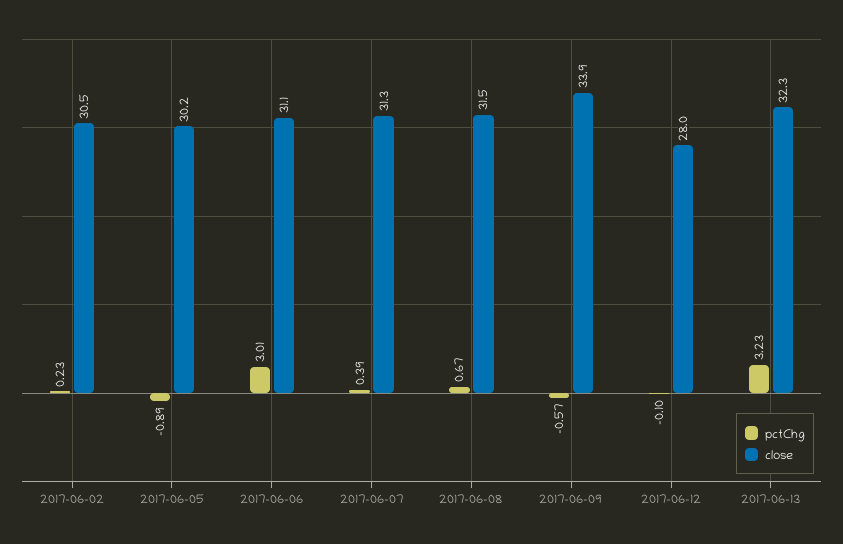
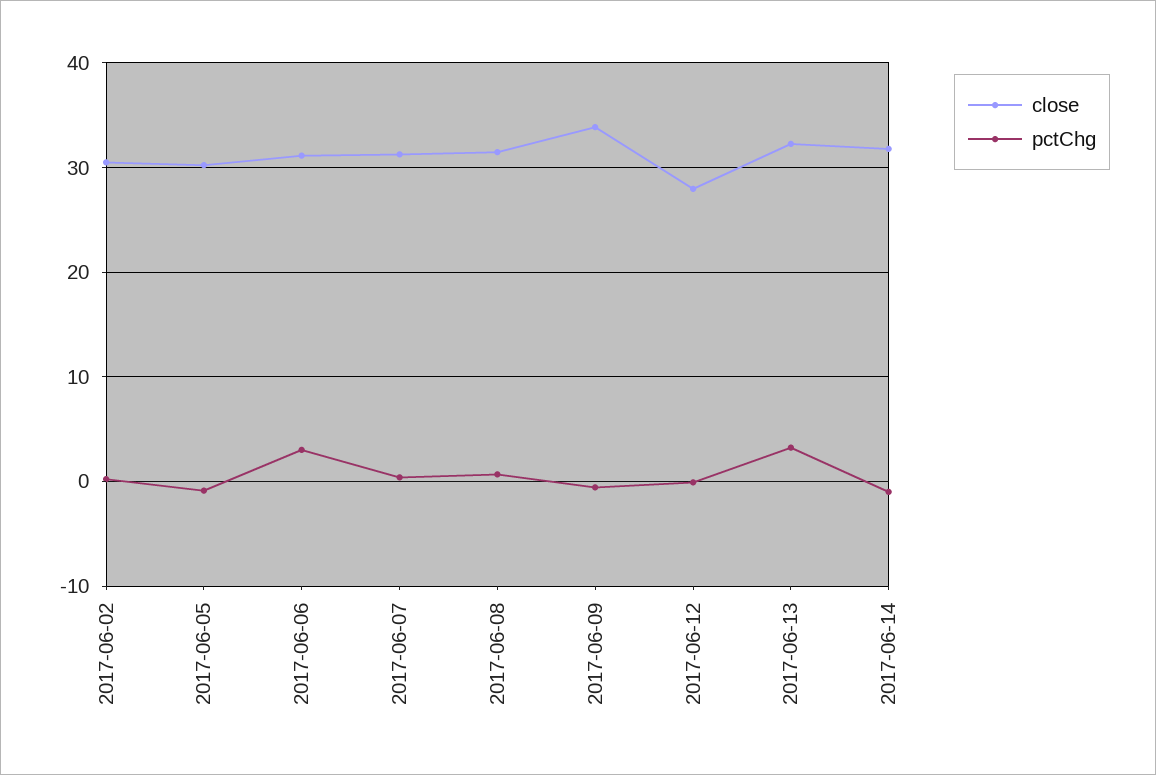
close, 2017-06-14: none -> 32
pctChg, 2017-06-14: none -> -1

